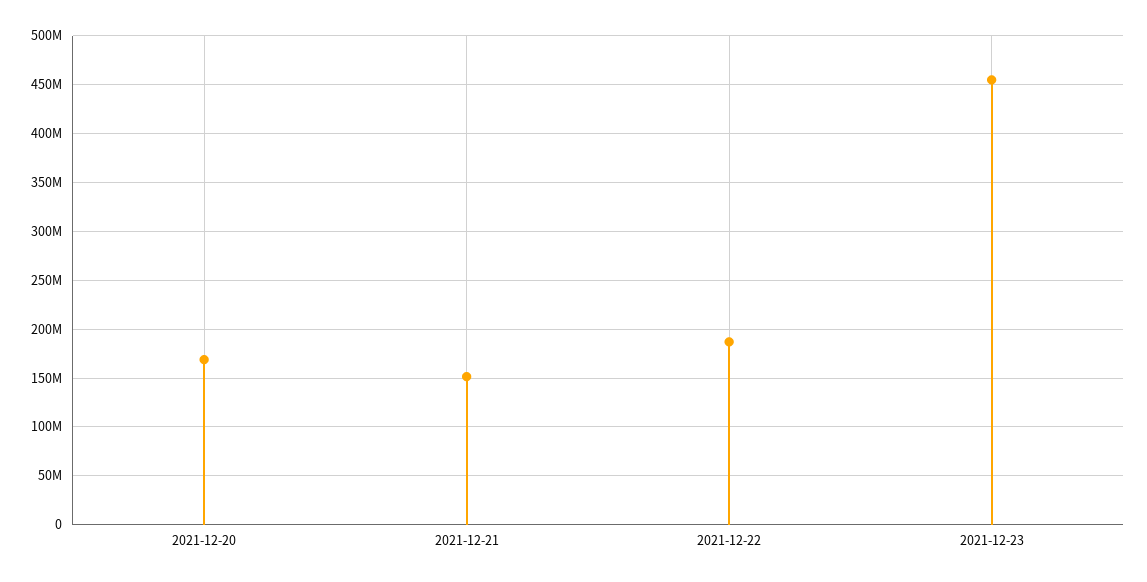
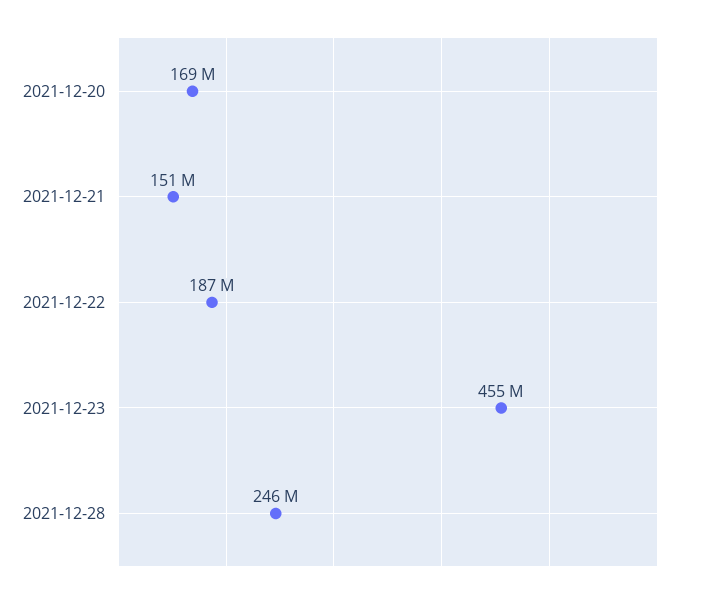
2021-12-28: none -> 246000000

